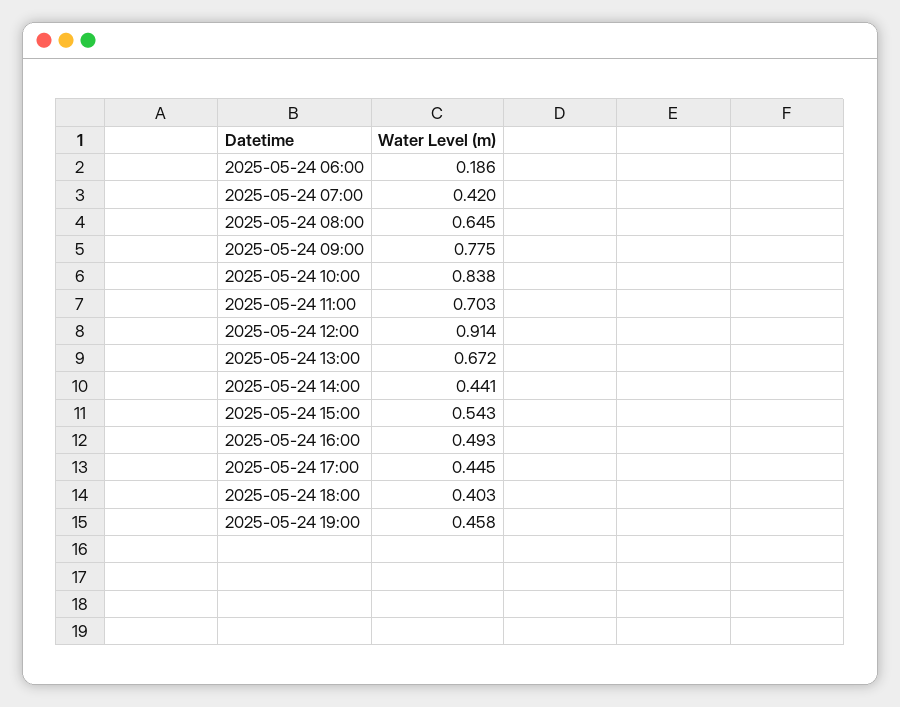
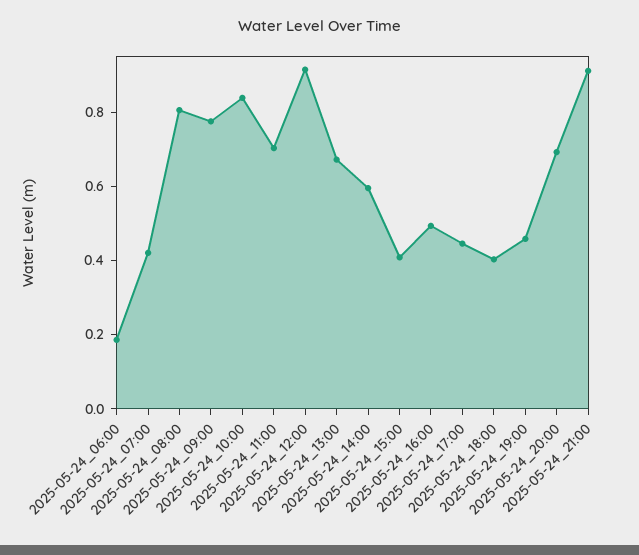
2025-05-24 08:00: 0.645 -> 0.8
2025-05-24 14:00: 0.441 -> 0.6
2025-05-24 15:00: 0.543 -> 0.4
2025-05-24_20:00: none -> 0.7
2025-05-24_21:00: none -> 0.9

